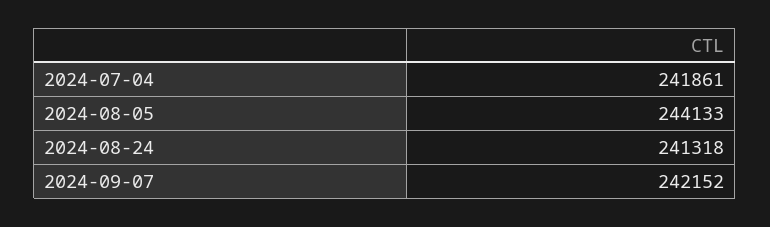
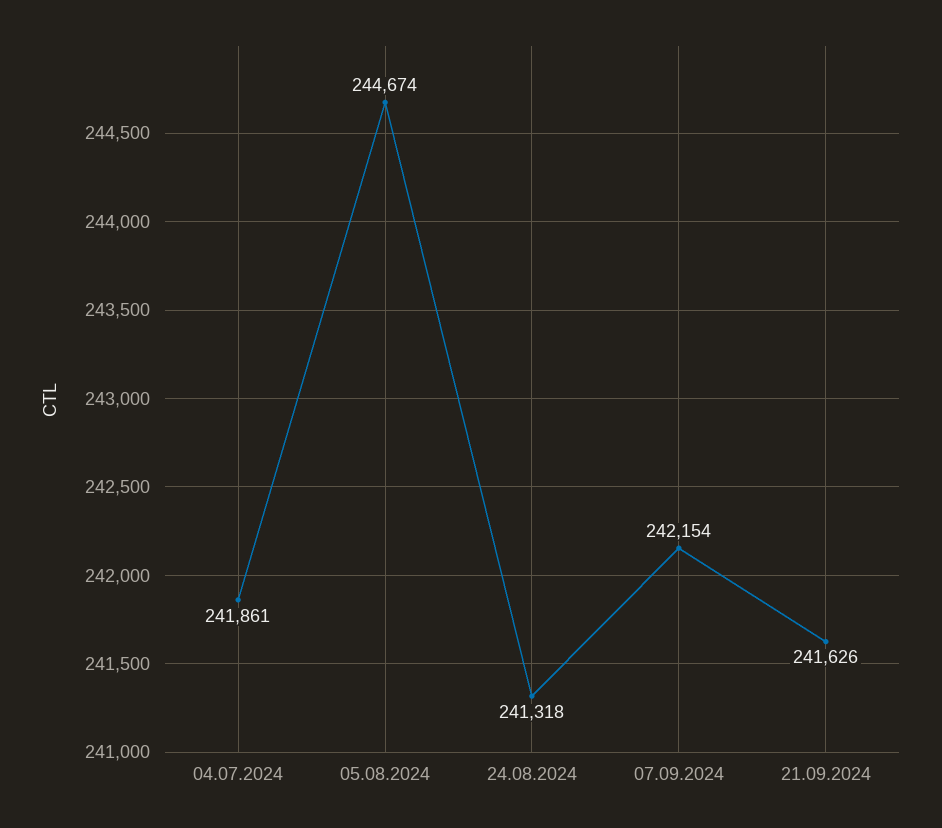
2024-08-05: 244133 -> 244674
2024-09-07: 242152 -> 242154
21.09.2024: none -> 241626

